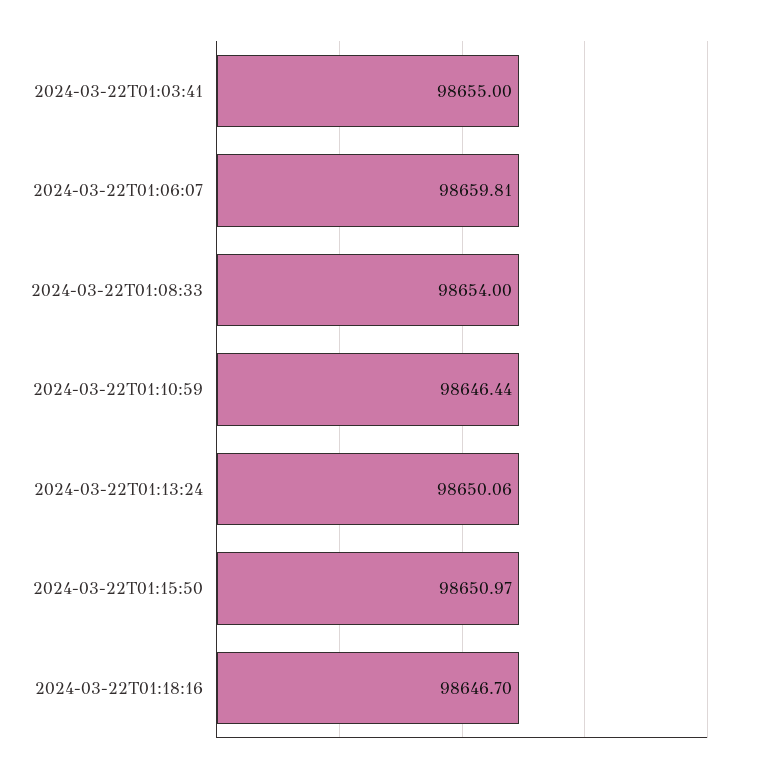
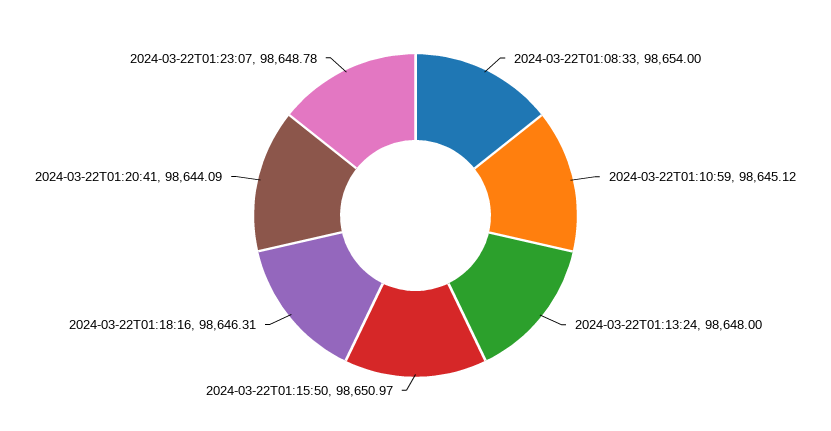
2024-03-22T01:03:41: 98655 -> none
2024-03-22T01:06:07: 98659.81 -> none
2024-03-22T01:10:59: 98646.44 -> 98645.12
2024-03-22T01:13:24: 98650.06 -> 98648
2024-03-22T01:18:16: 98646.7 -> 98646.31
2024-03-22T01:20:41: none -> 98644.09
2024-03-22T01:23:07: none -> 98648.78

